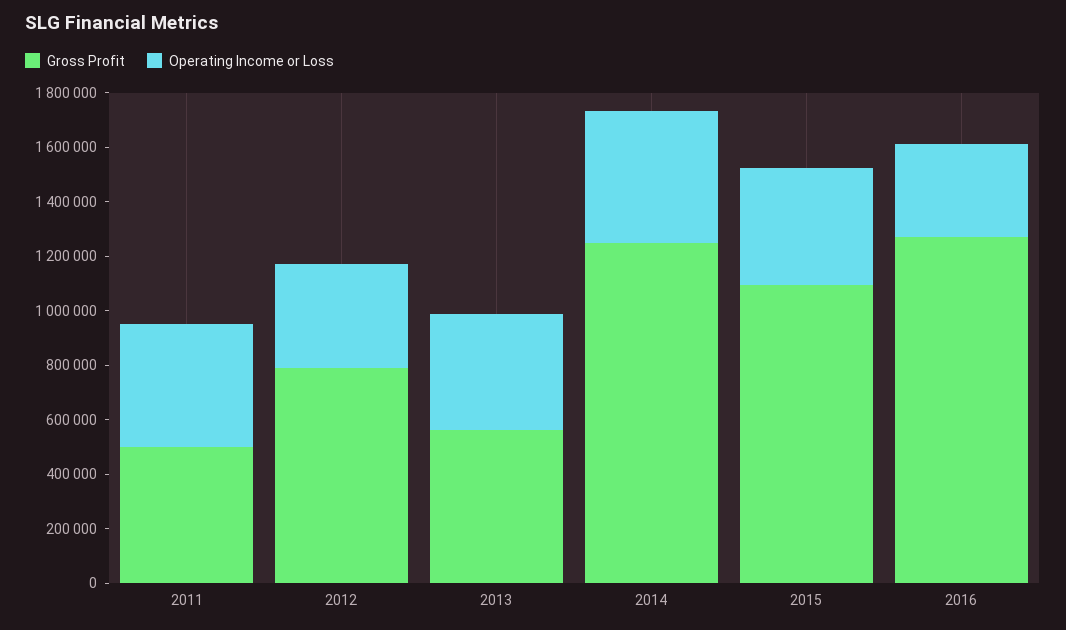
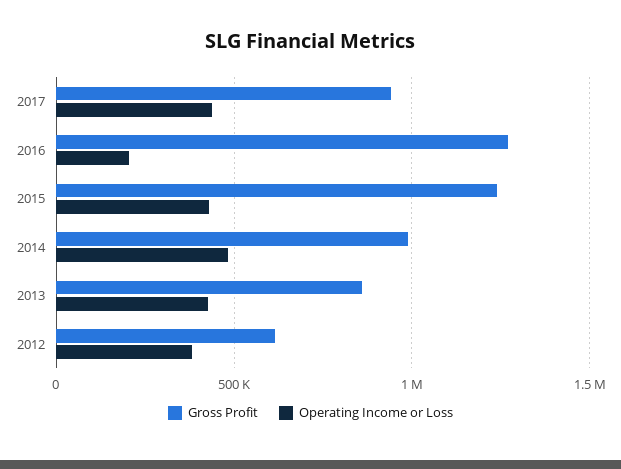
Gross Profit, 2011: 500000 -> none
Operating Income or Loss, 2011: 450000 -> none
Gross Profit, 2012: 800000 -> 600000
Gross Profit, 2013: 550000 -> 850000
Gross Profit, 2014: 1250000 -> 1000000
Gross Profit, 2015: 1100000 -> 1250000
Operating Income or Loss, 2016: 350000 -> 200000
Gross Profit, 2017: none -> 950000
Operating Income or Loss, 2017: none -> 450000

